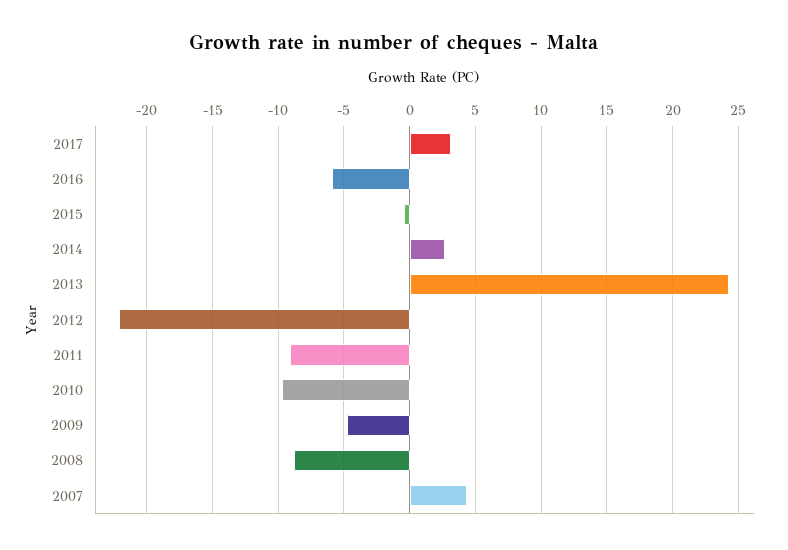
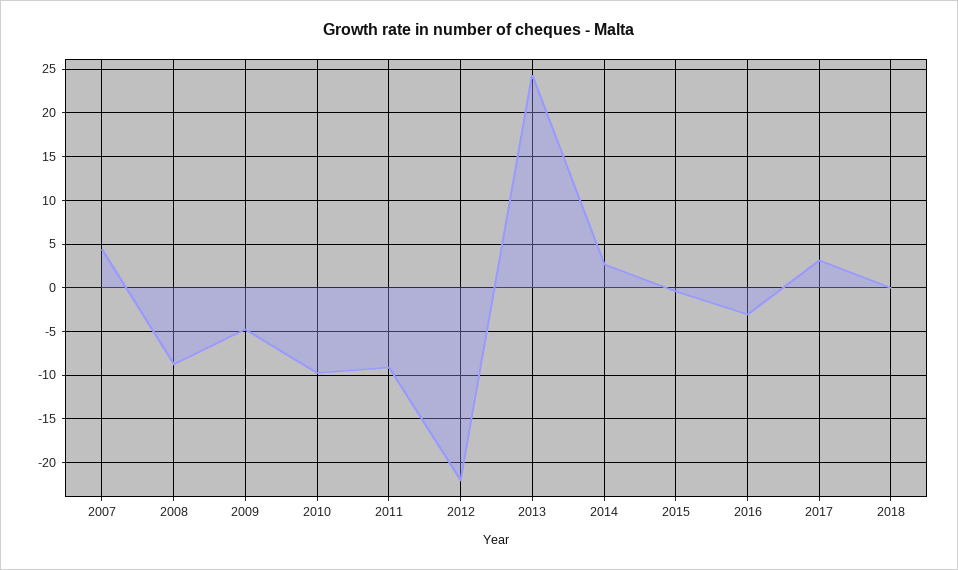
2016: -6 -> -3
2018: none -> 0

